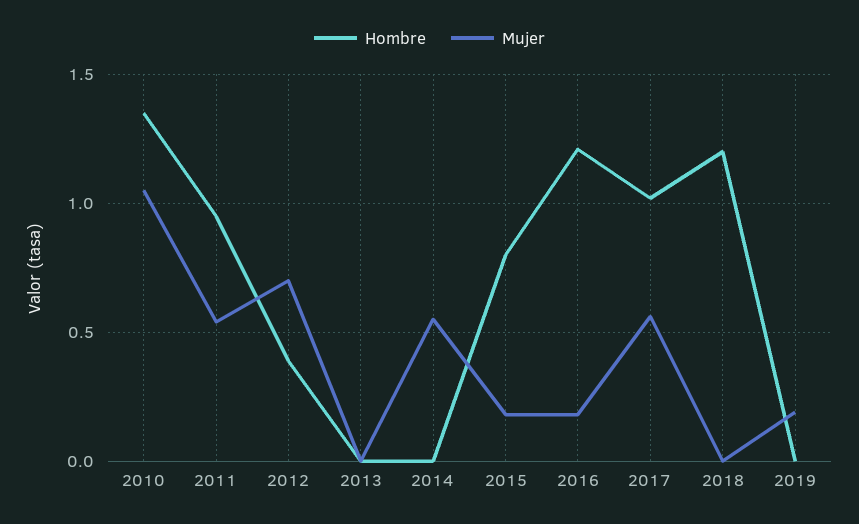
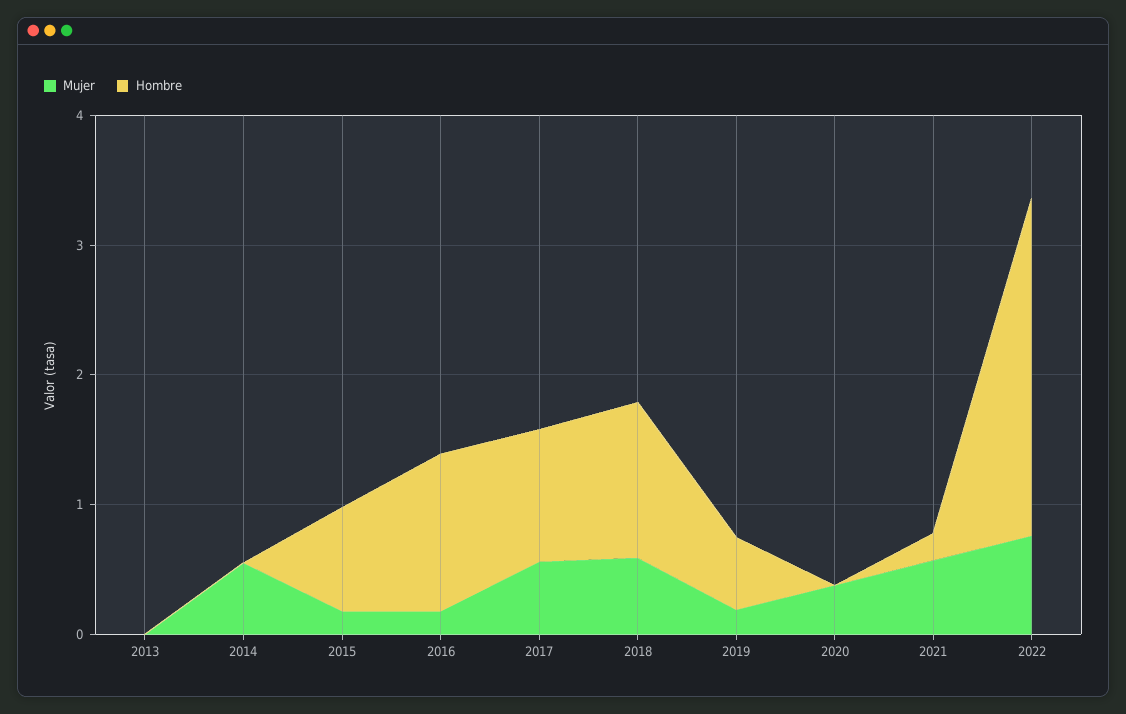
Hombre, 2010: 1.35 -> none
Mujer, 2010: 1.05 -> none
Hombre, 2011: 0.95 -> none
Mujer, 2011: 0.55 -> none
Hombre, 2012: 0.4 -> none
Mujer, 2012: 0.7 -> none
Mujer, 2018: 0 -> 0.6
Hombre, 2019: 0 -> 0.6
Mujer, 2020: none -> 0.4
Hombre, 2020: none -> 0
Mujer, 2021: none -> 0.6
Hombre, 2021: none -> 0.2
Mujer, 2022: none -> 0.8
Hombre, 2022: none -> 2.6

